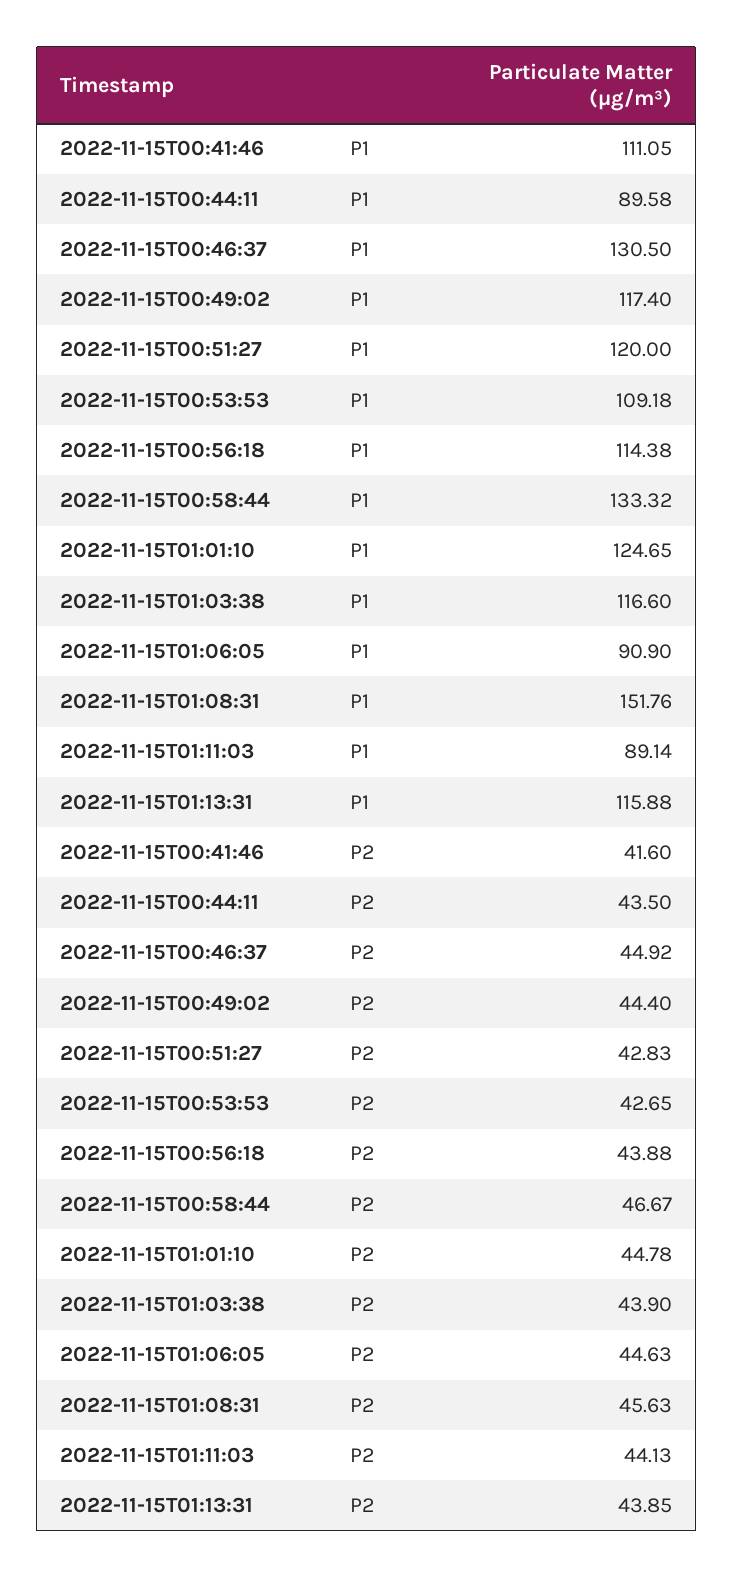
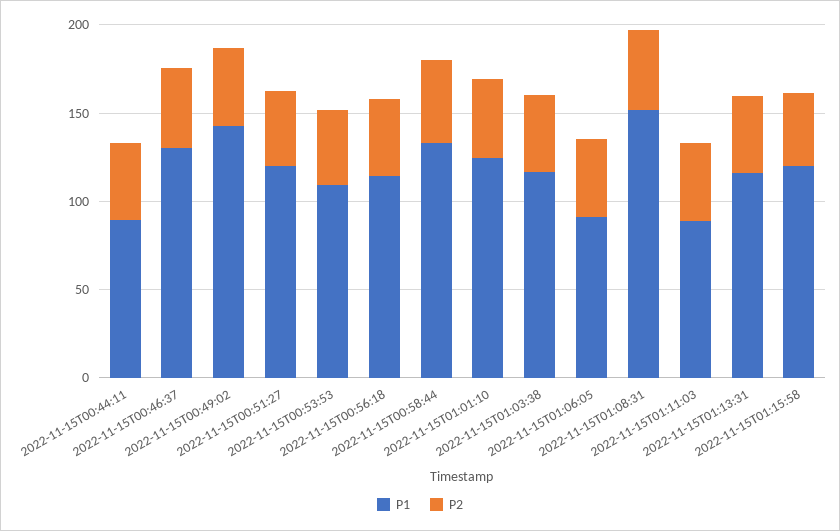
P1, 2022-11-15T00:41:46: 111.05 -> none
P1, 2022-11-15T00:49:02: 117.4 -> 140
P2, 2022-11-15T00:41:46: 41.6 -> none
P1, 2022-11-15T01:15:58: none -> 120
P2, 2022-11-15T01:15:58: none -> 40

